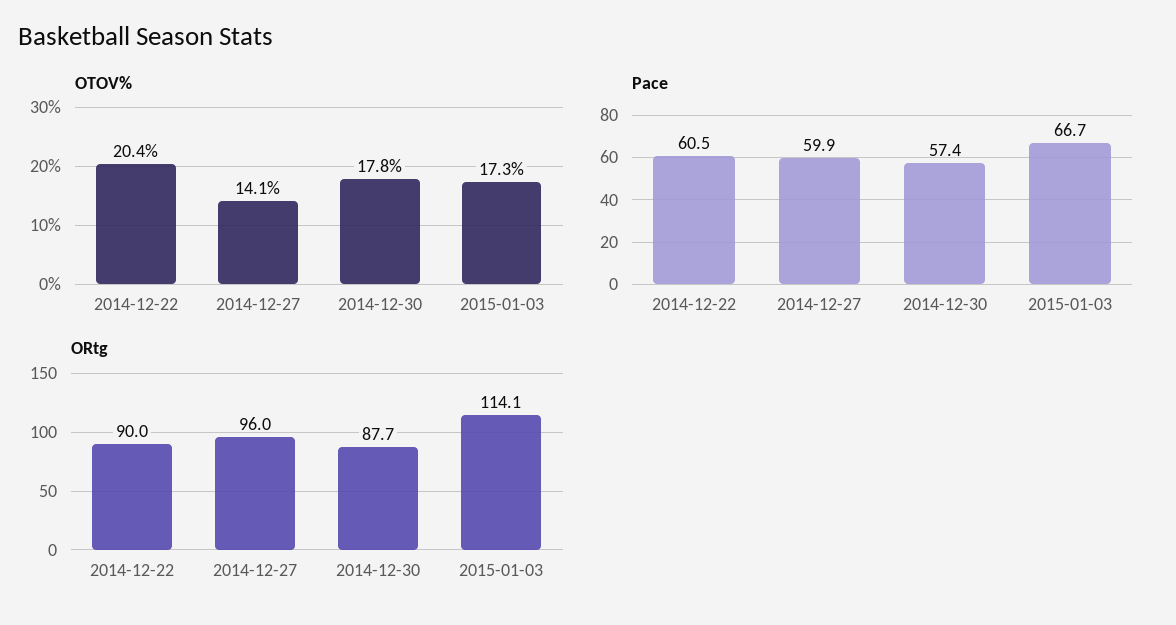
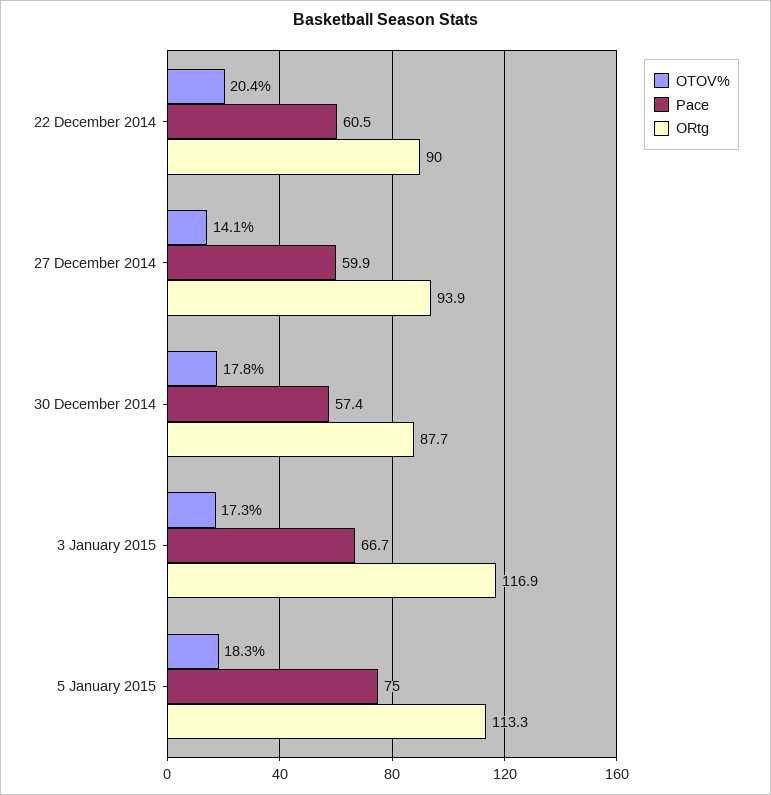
ORtg, 2014-12-27: 96 -> 93.9
ORtg, 2015-01-03: 114.1 -> 116.9
OTOV%, 5 January 2015: none -> 18.3
Pace, 5 January 2015: none -> 75
ORtg, 5 January 2015: none -> 113.3

